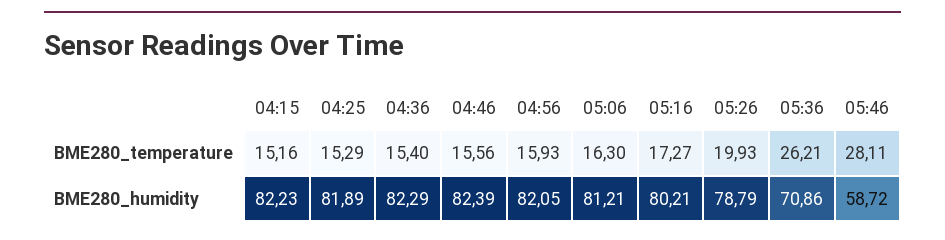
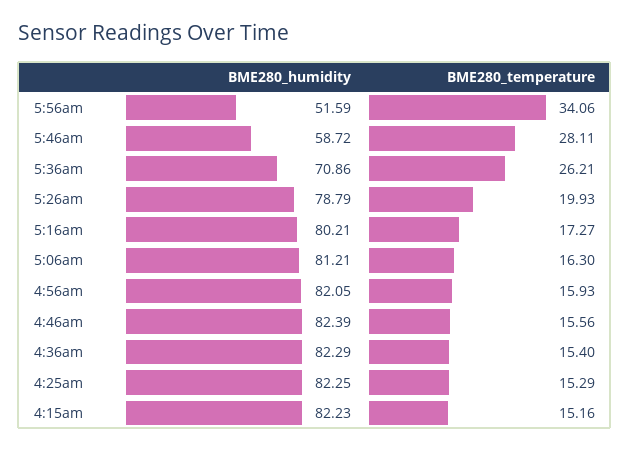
04:25, BME280_humidity: 81.89 -> 82.25
5:56am, BME280_humidity: none -> 51.59
5:56am, BME280_temperature: none -> 34.06

